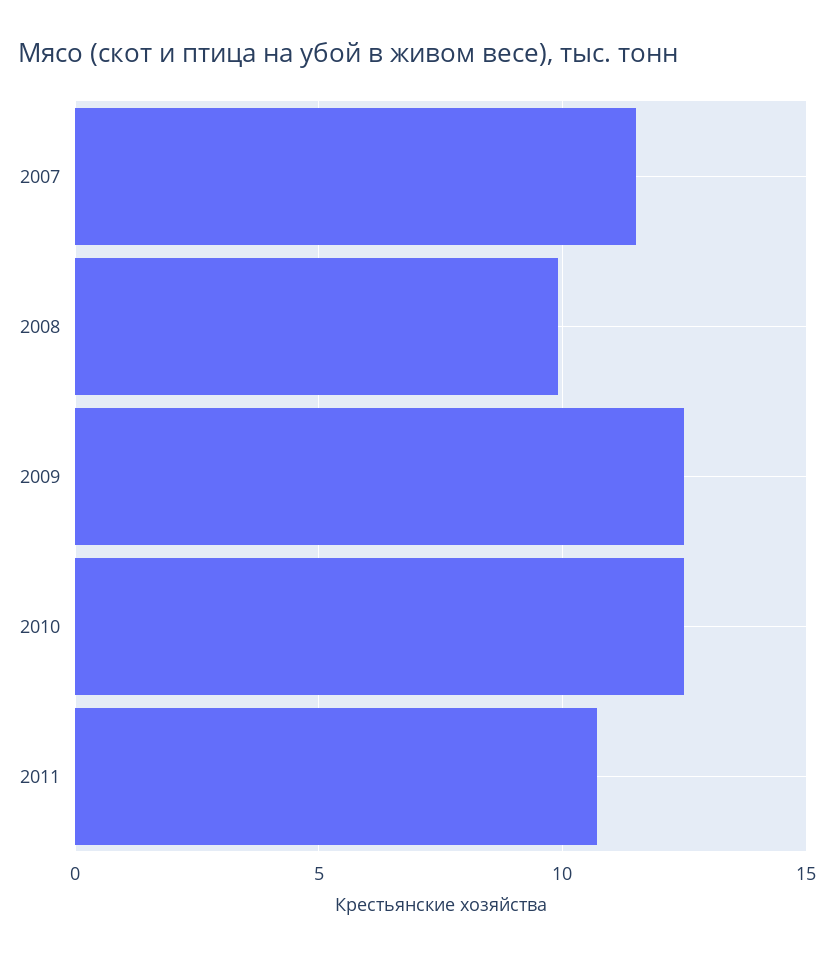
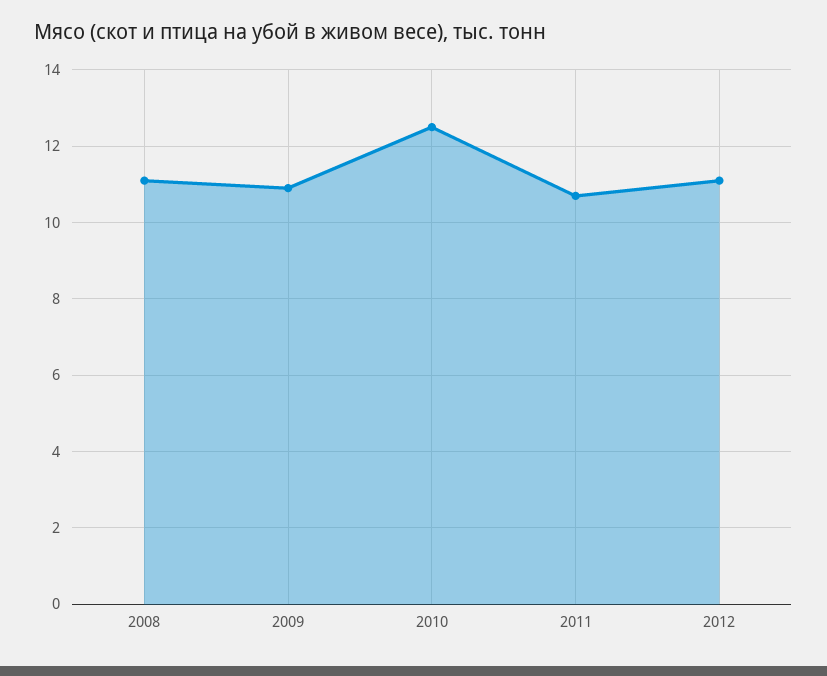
2007: 11.5 -> none
2008: 10 -> 11
2009: 12.5 -> 11
2012: none -> 11

